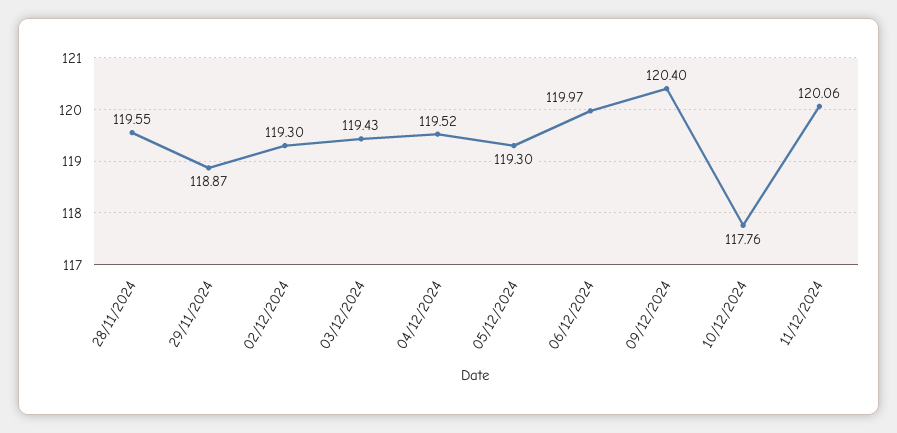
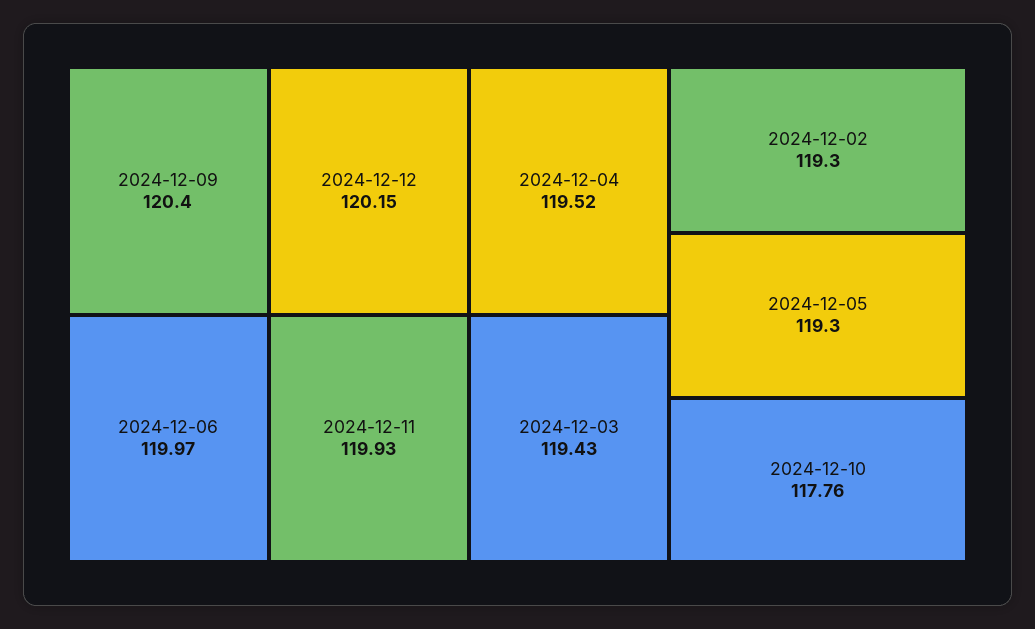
28/11/2024: 119.55 -> none
29/11/2024: 118.87 -> none
11/12/2024: 120.06 -> 119.93
2024-12-12: none -> 120.15

